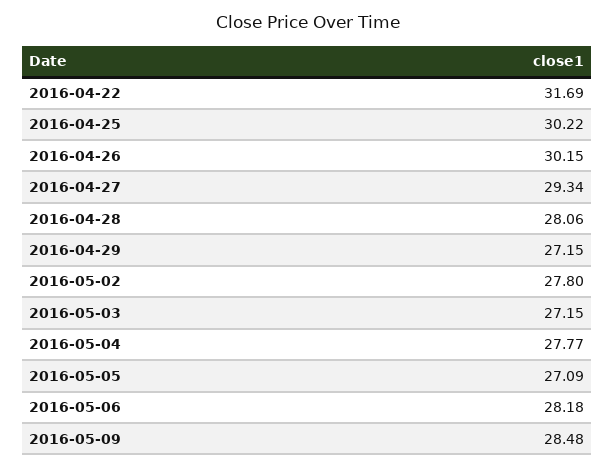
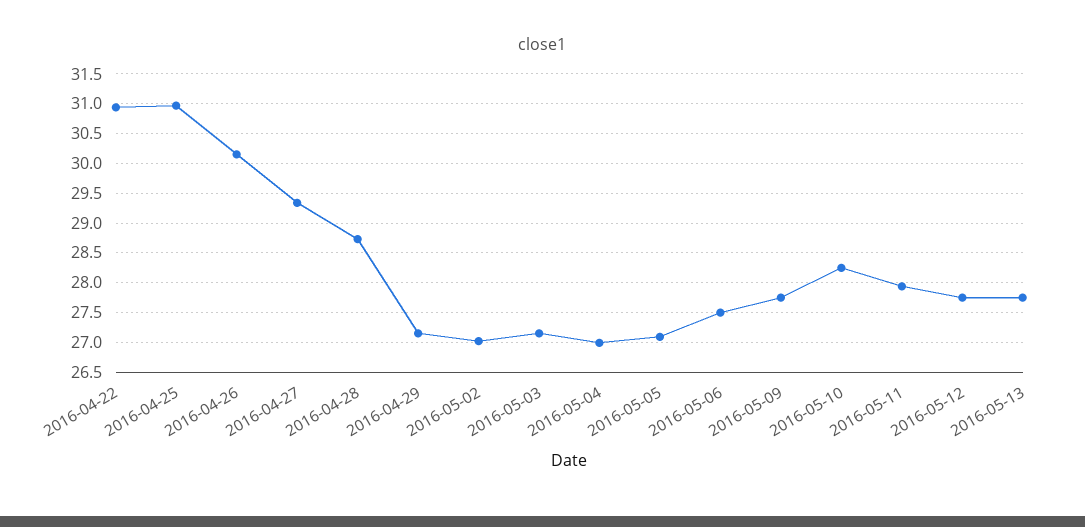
2016-04-22: 31.69 -> 31
2016-04-25: 30.22 -> 31
2016-04-28: 28.06 -> 28.75
2016-05-02: 27.8 -> 27
2016-05-04: 27.77 -> 27
2016-05-06: 28.18 -> 27.5
2016-05-09: 28.48 -> 27.75
2016-05-10: none -> 28.25
2016-05-11: none -> 28
2016-05-12: none -> 27.75
2016-05-13: none -> 27.75

